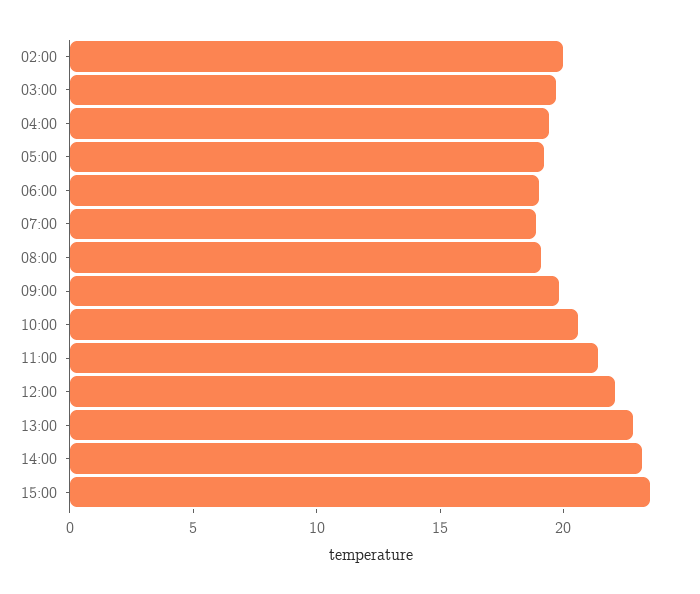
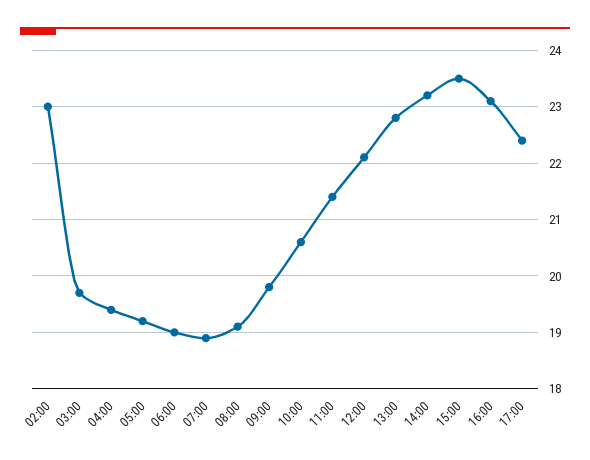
02:00: 20 -> 23
16:00: none -> 23
17:00: none -> 22.5

